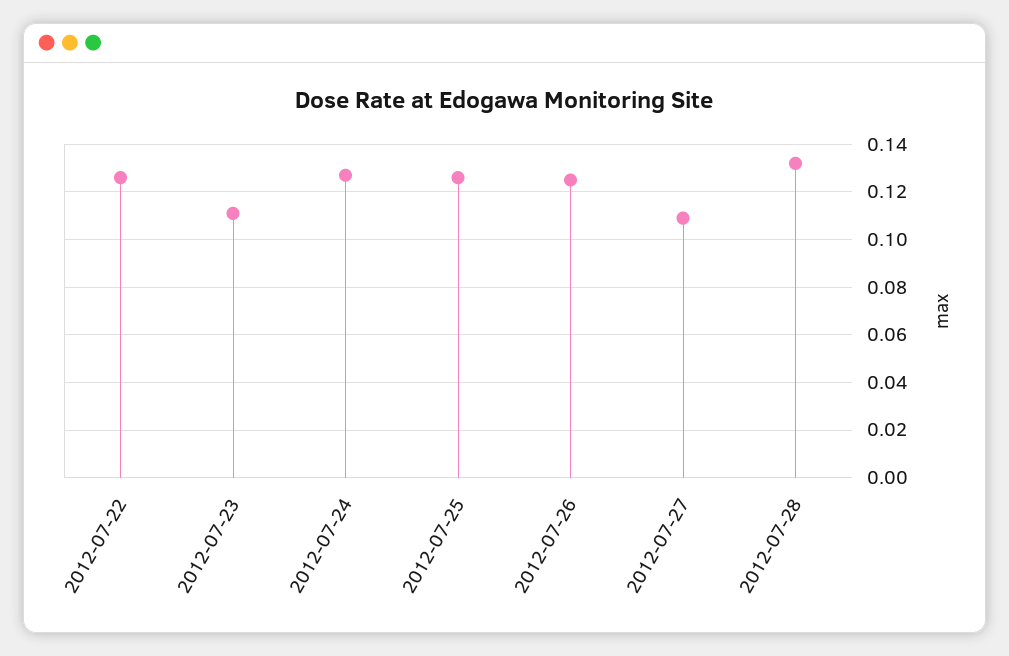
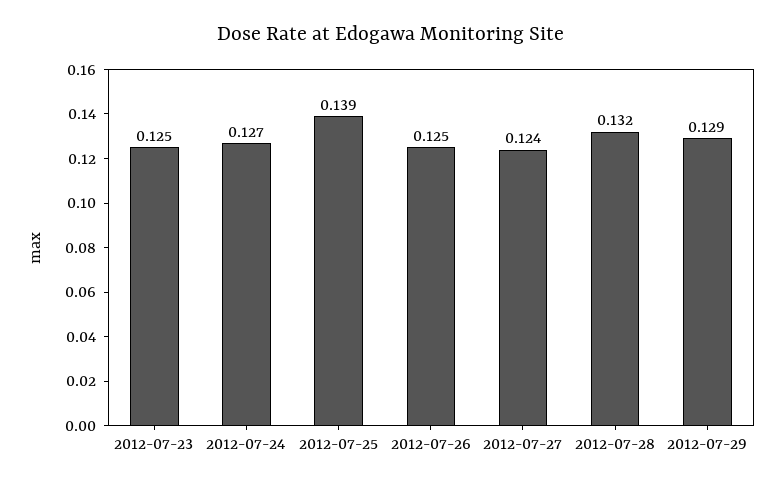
2012-07-22: 0.125 -> none
2012-07-23: 0.11 -> 0.125
2012-07-25: 0.125 -> 0.139
2012-07-27: 0.11 -> 0.124
2012-07-29: none -> 0.129

